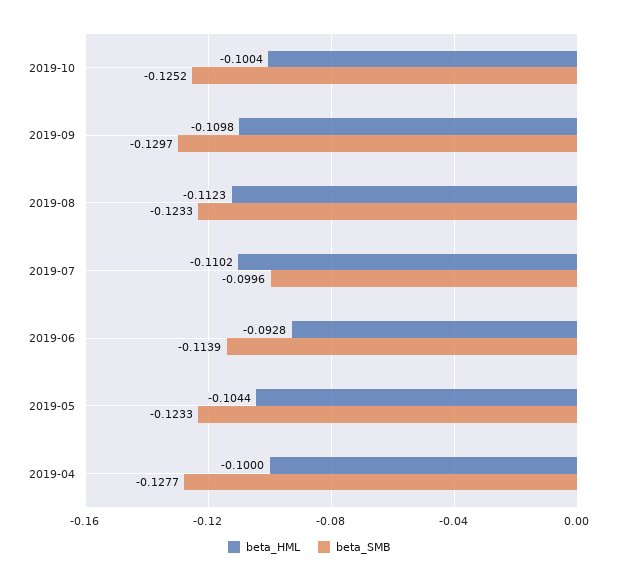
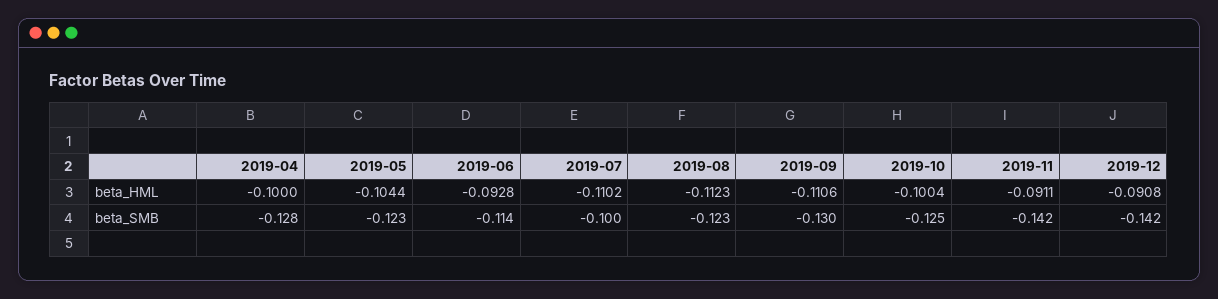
beta_HML, 2019-09: -0.1098 -> -0.1106
beta_HML, 2019-11: none -> -0.0911
beta_HML, 2019-12: none -> -0.0908
beta_SMB, 2019-11: none -> -0.142
beta_SMB, 2019-12: none -> -0.142

